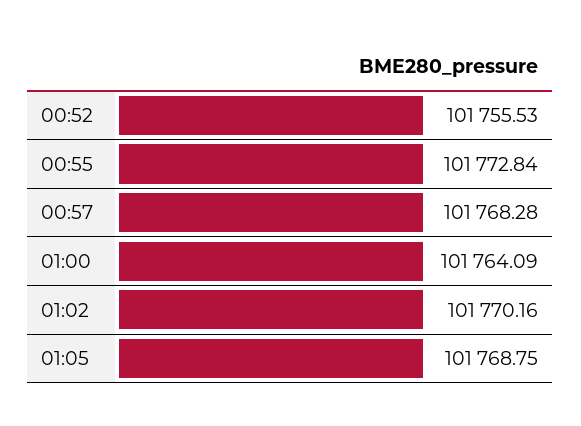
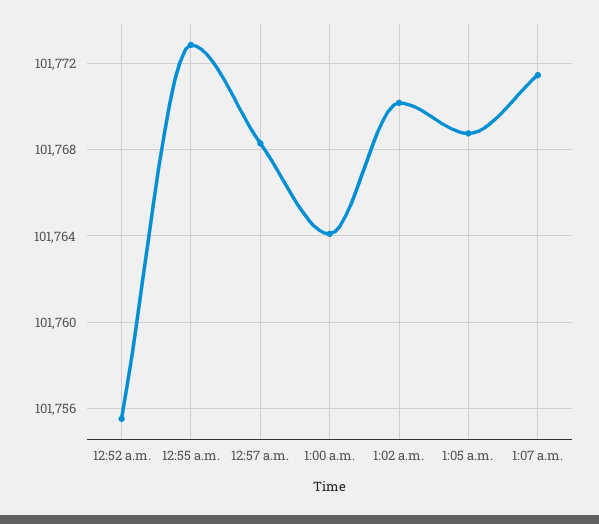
1:07 a.m.: none -> 101771.5

